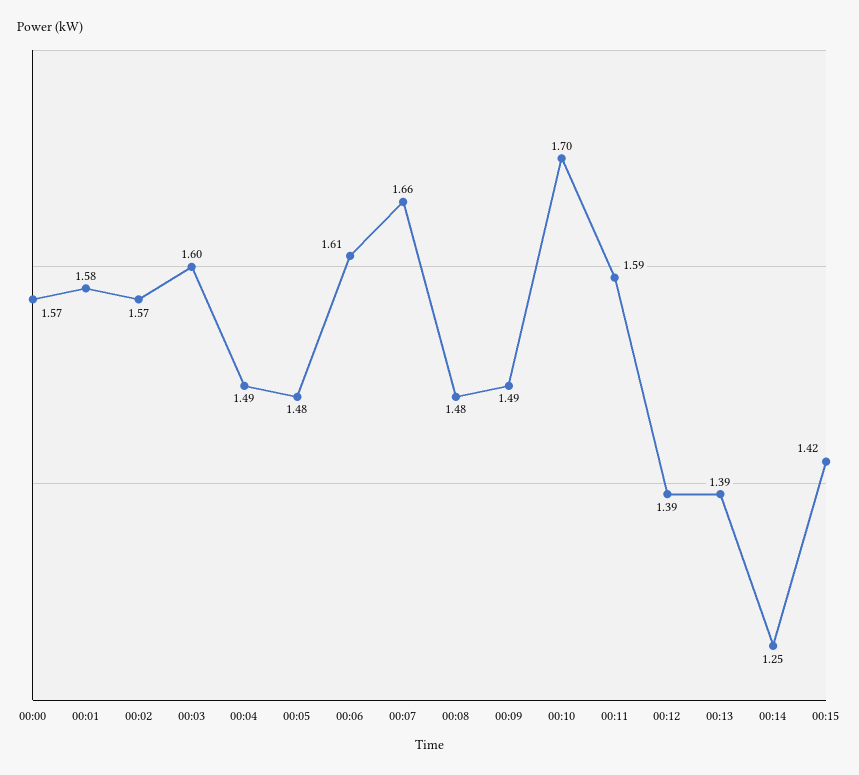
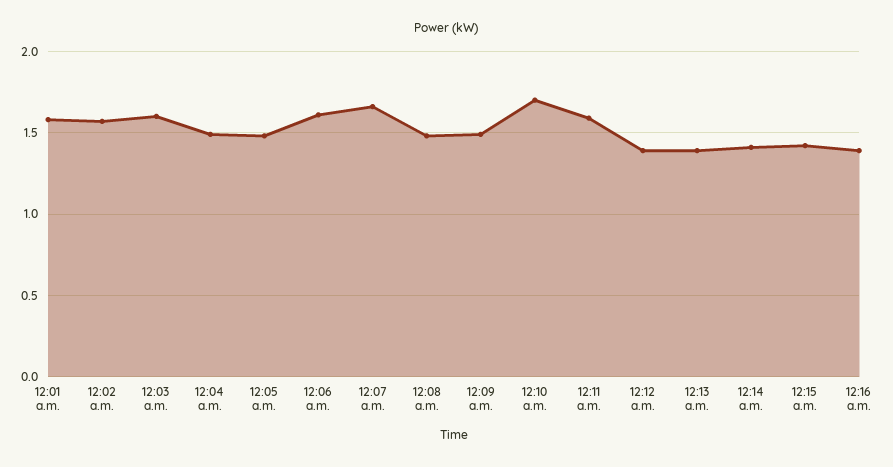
00:00: 1.57 -> none
00:14: 1.25 -> 1.4
12:16 a.m.: none -> 1.4

